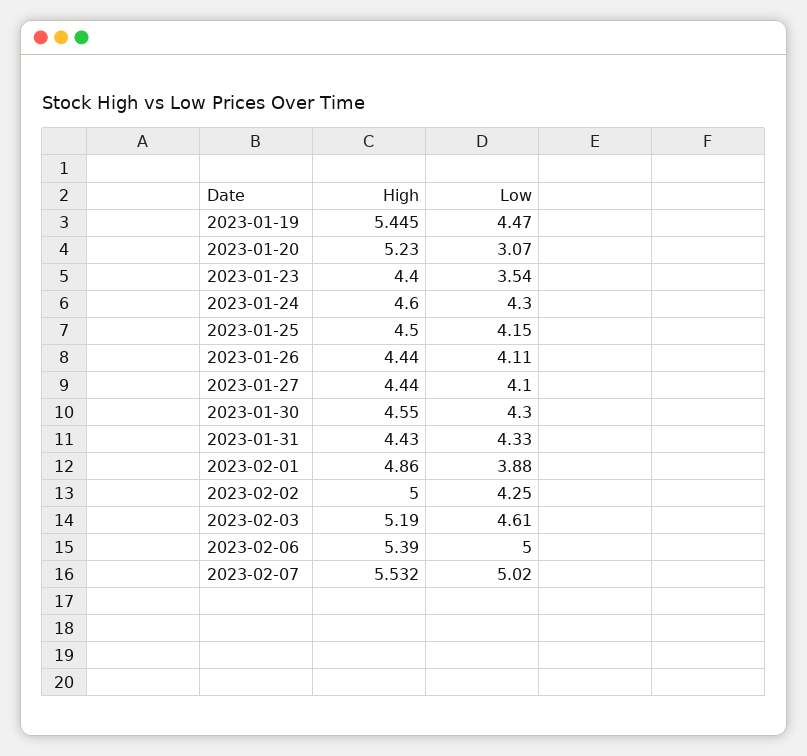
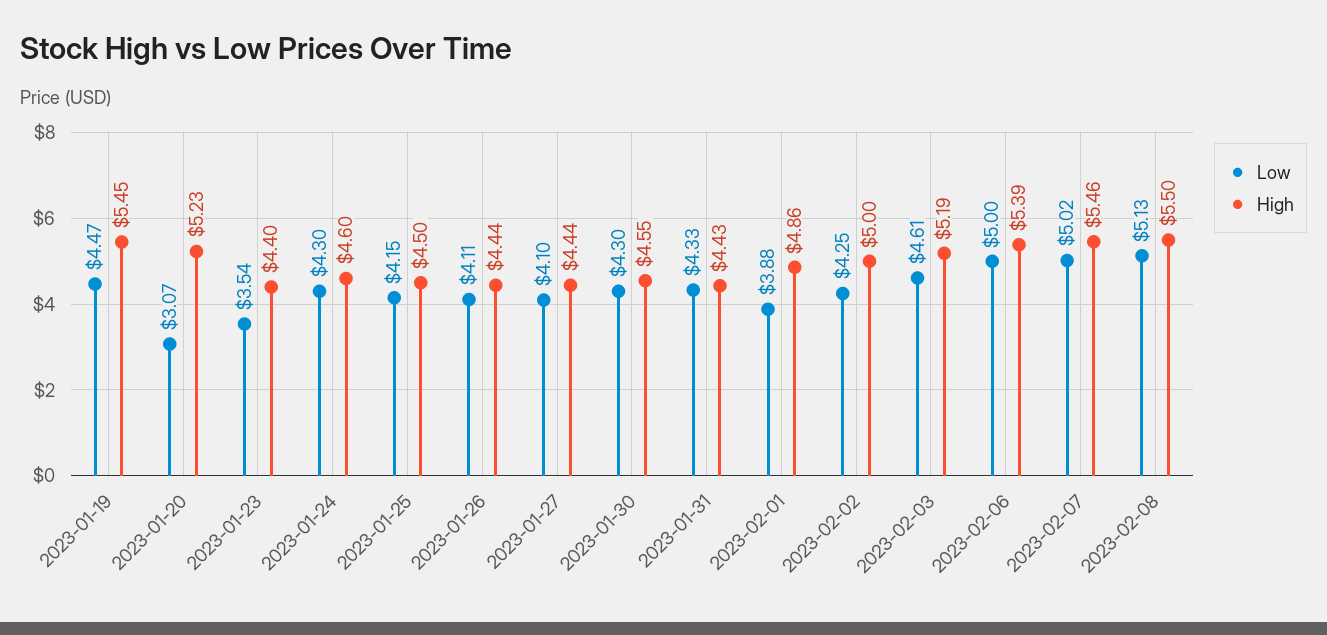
High, 2023-02-07: 5.532 -> 5.46
Low, 2023-02-08: none -> 5.13
High, 2023-02-08: none -> 5.5

